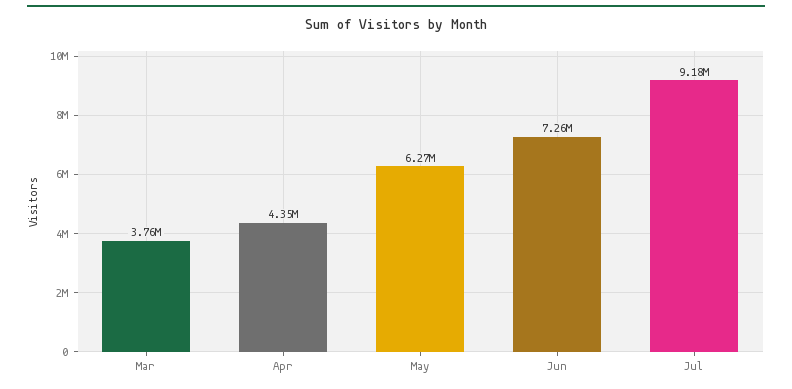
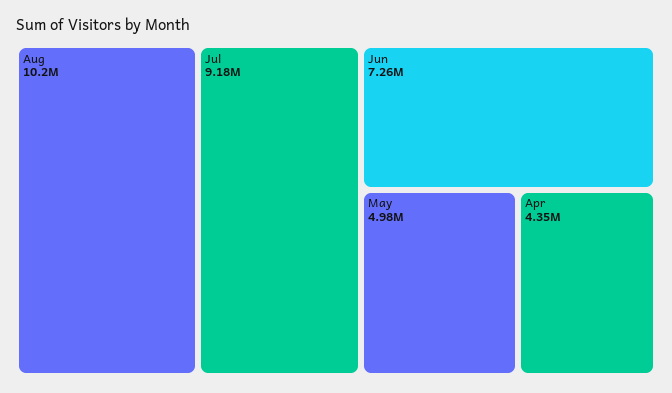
Mar: 3760000 -> none
May: 6270000 -> 4980000
Aug: none -> 10200000

